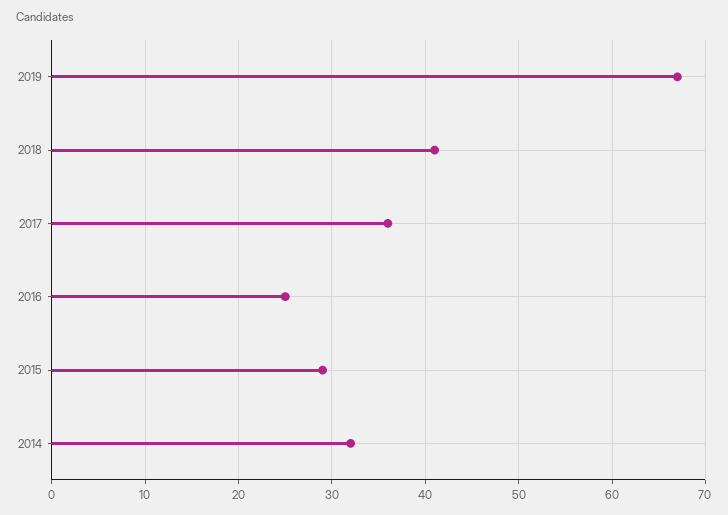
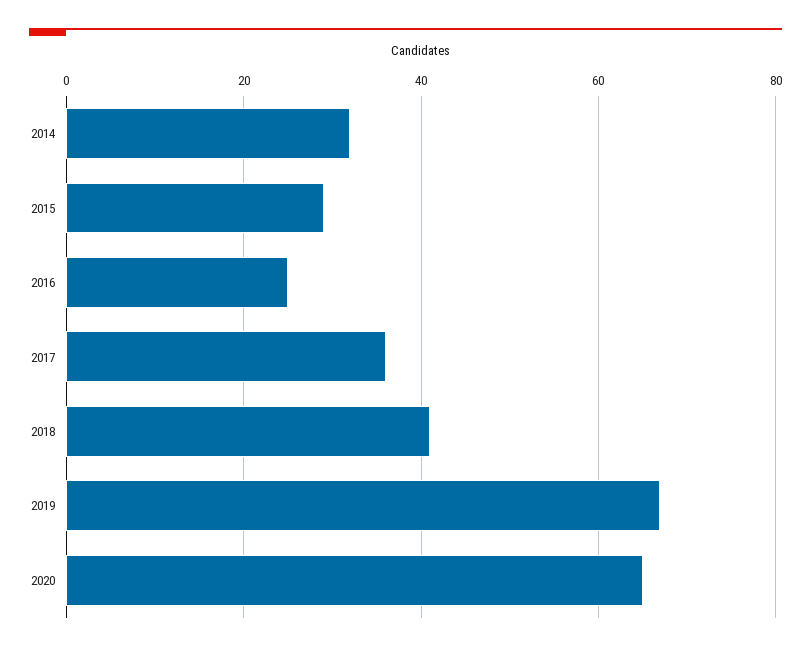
2020: none -> 65

